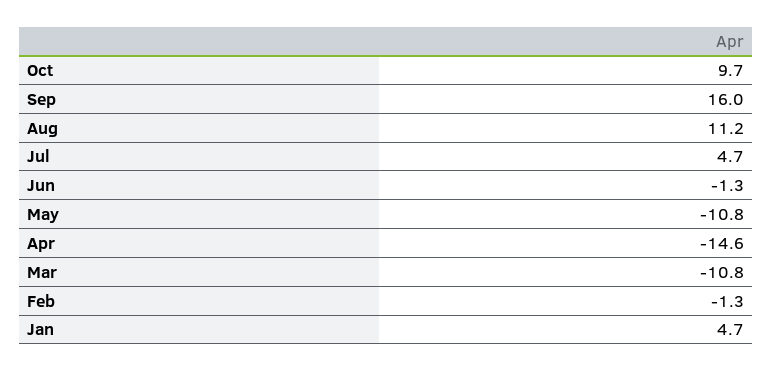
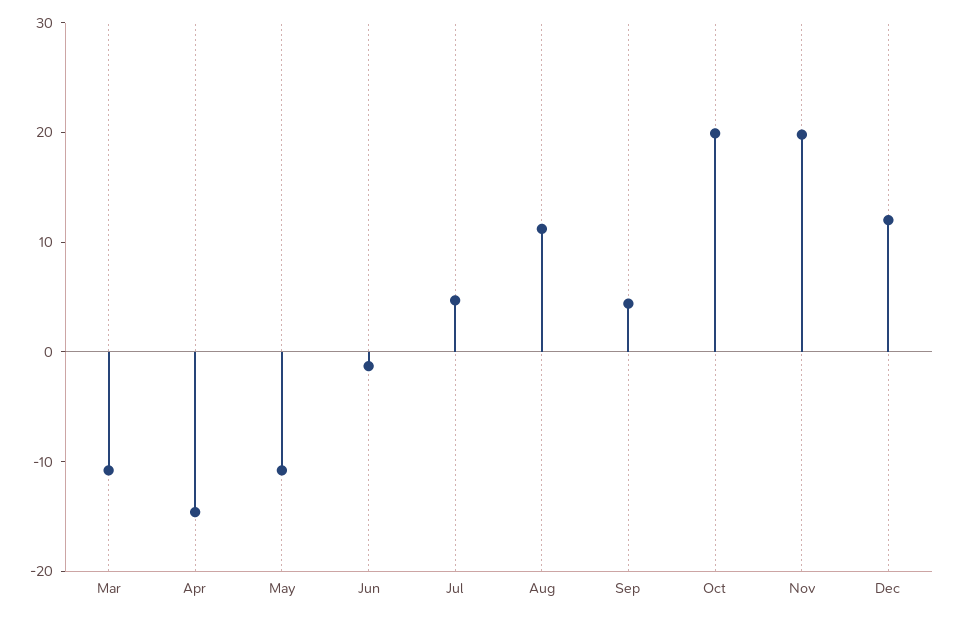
Oct: 9.7 -> 20
Sep: 16 -> 4
Feb: -1.3 -> none
Jan: 4.7 -> none
Nov: none -> 20
Dec: none -> 12

